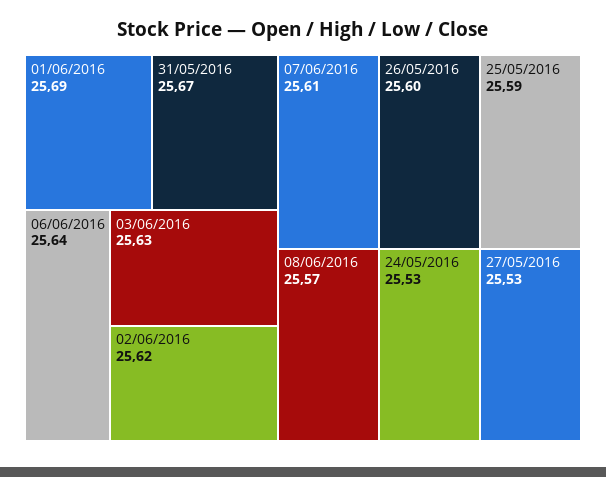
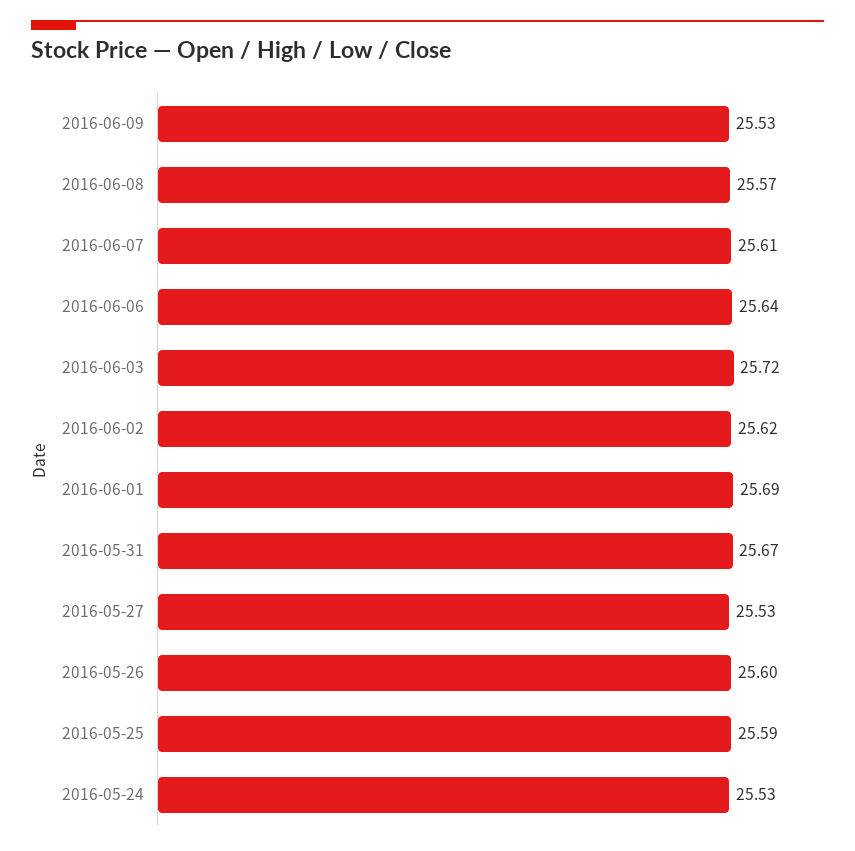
03/06/2016: 25.63 -> 25.72
2016-06-09: none -> 25.53

